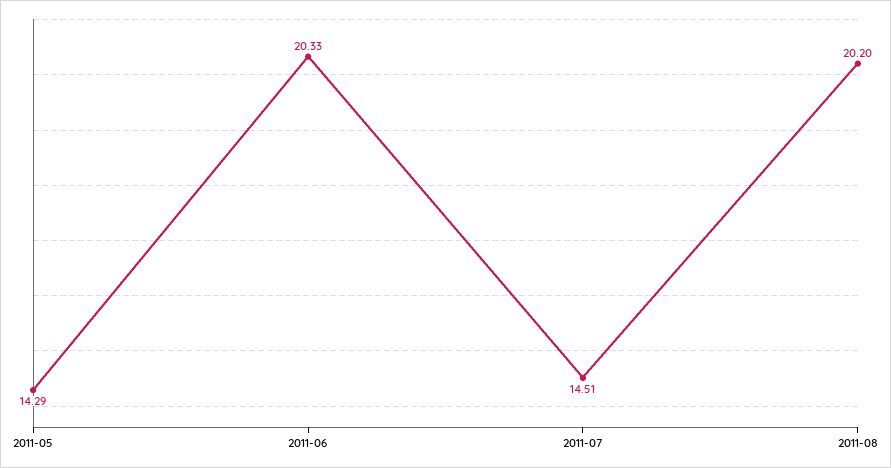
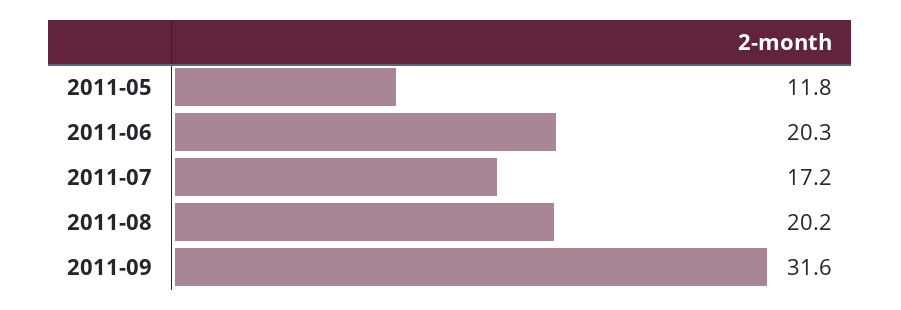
2011-05: 14.29 -> 11.8
2011-07: 14.51 -> 17.2
2011-09: none -> 31.6

